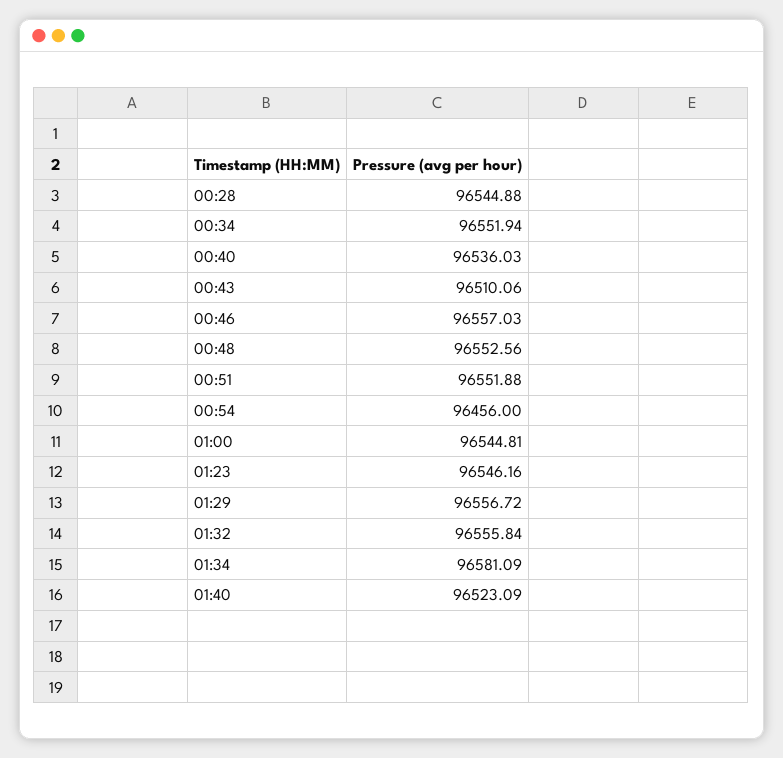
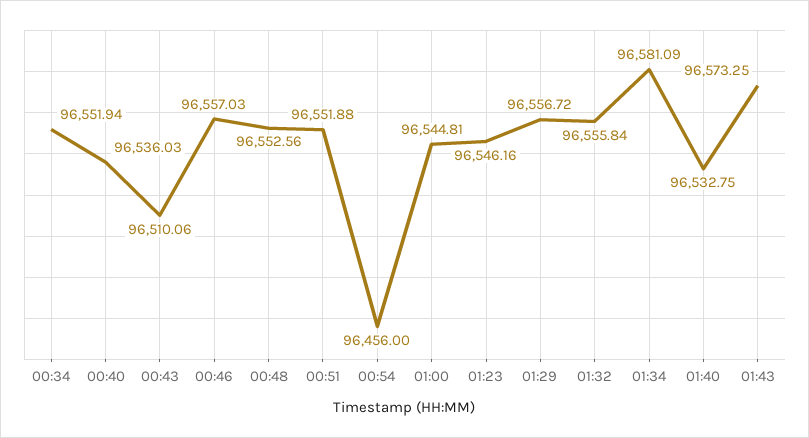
00:28: 96544.88 -> none
01:40: 96523.09 -> 96532.75
01:43: none -> 96573.25

